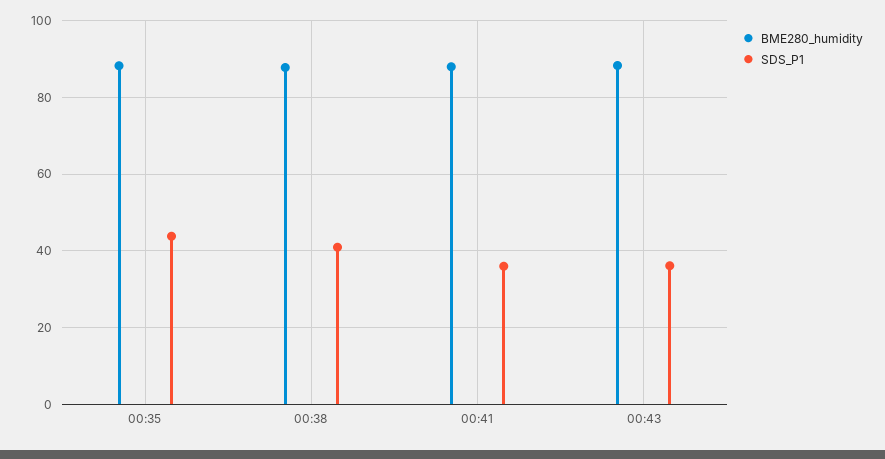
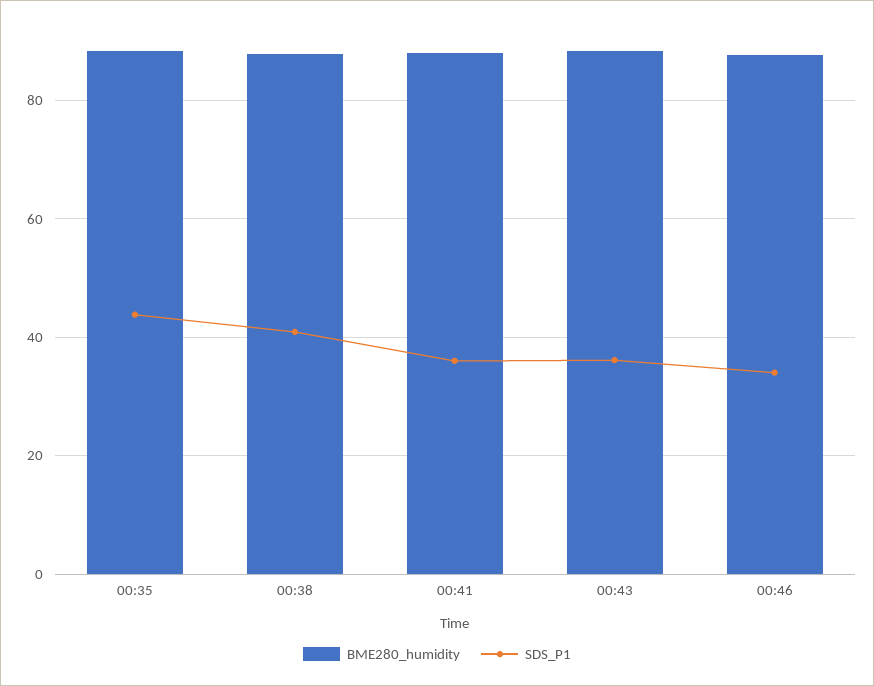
BME280_humidity, 00:46: none -> 88
SDS_P1, 00:46: none -> 34

